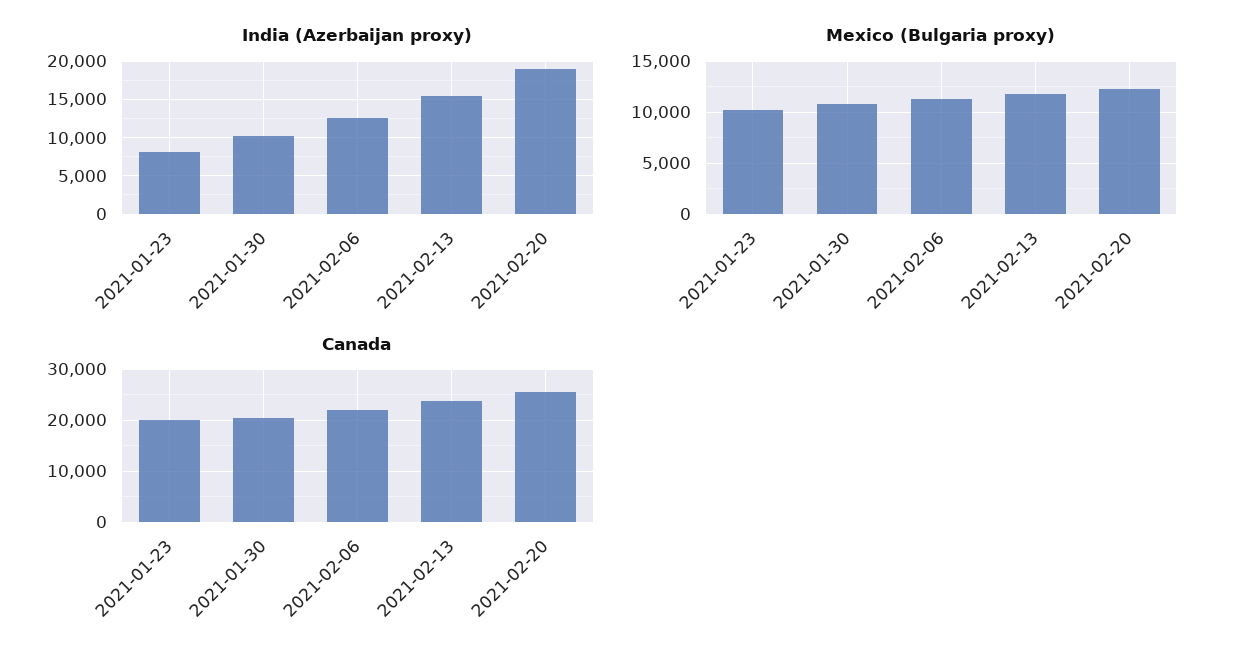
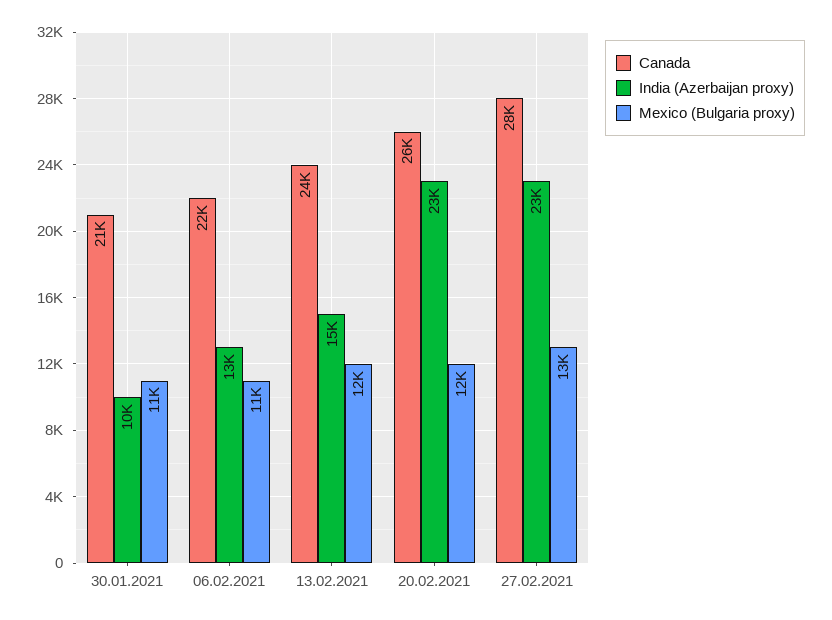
India (Azerbaijan proxy), 2021-01-23: 8000 -> none
India (Azerbaijan proxy), 2021-02-20: 19000 -> 23000
Mexico (Bulgaria proxy), 2021-01-23: 10000 -> none
Canada, 2021-01-23: 20000 -> none
Canada, 27.02.2021: none -> 28000
India (Azerbaijan proxy), 27.02.2021: none -> 23000
Mexico (Bulgaria proxy), 27.02.2021: none -> 13000

